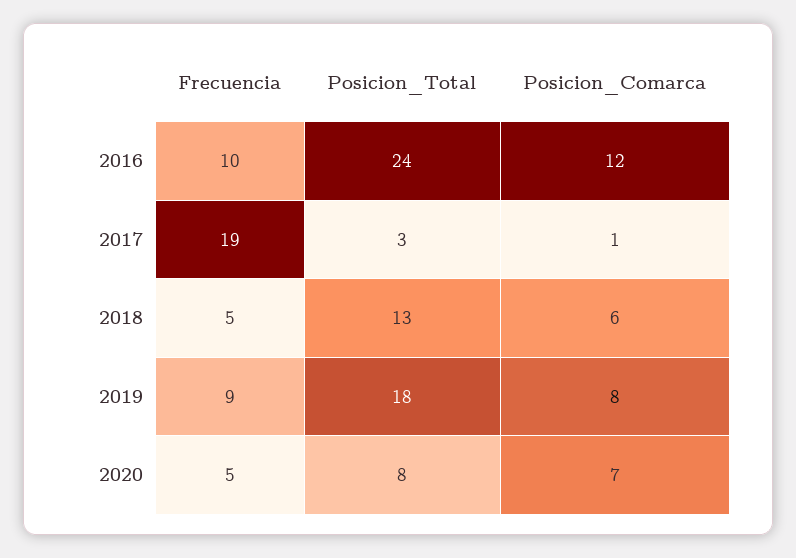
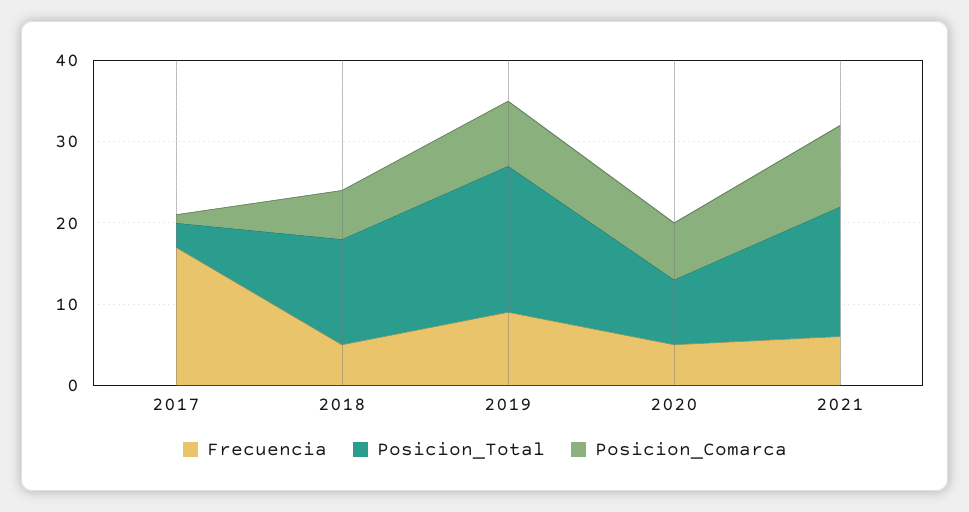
Frecuencia, 2016: 10 -> none
Posicion_Total, 2016: 24 -> none
Posicion_Comarca, 2016: 12 -> none
Frecuencia, 2017: 19 -> 17
Frecuencia, 2021: none -> 6
Posicion_Total, 2021: none -> 16
Posicion_Comarca, 2021: none -> 10

